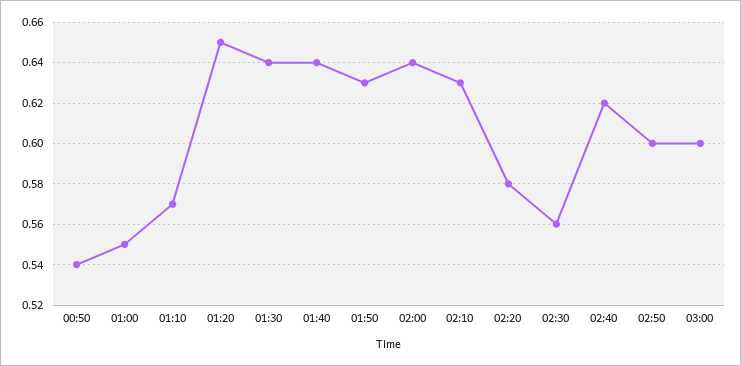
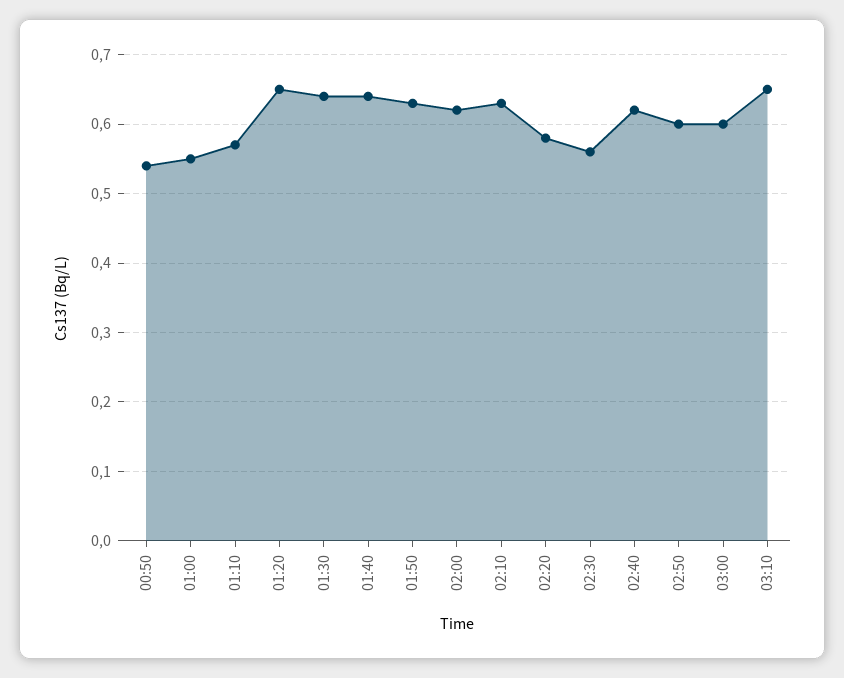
02:00: 0.64 -> 0.62
03:10: none -> 0.65

